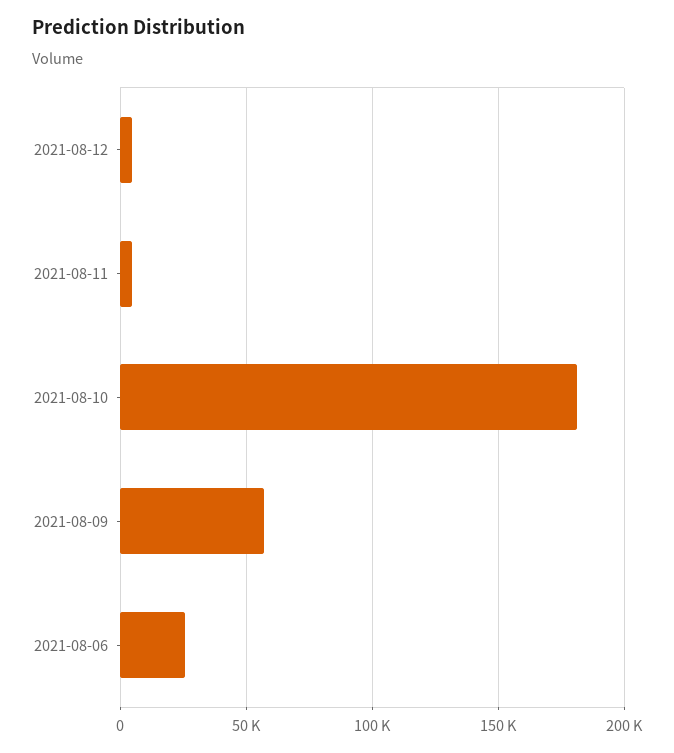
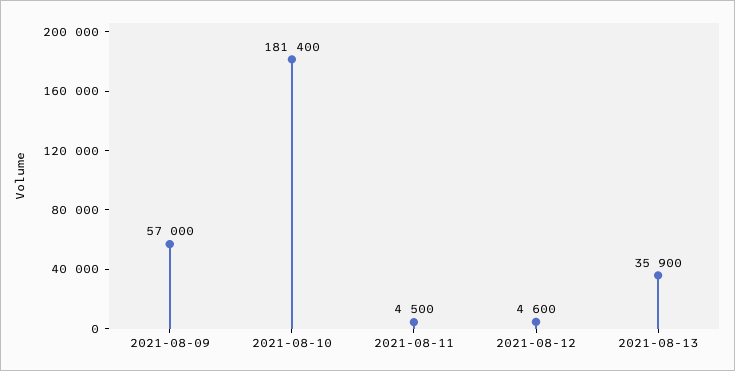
2021-08-06: 25000 -> none
2021-08-13: none -> 35900

